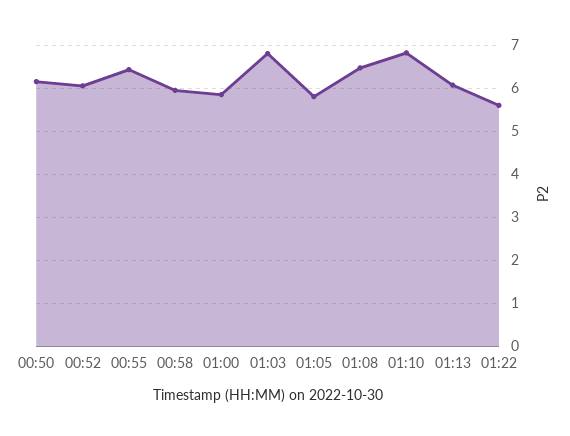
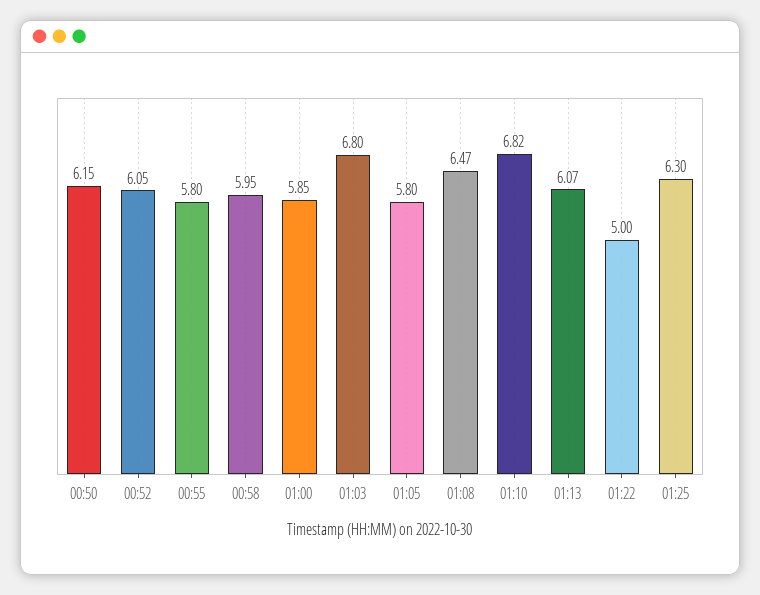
00:55: 6.4 -> 5.8
01:22: 5.6 -> 5
01:25: none -> 6.3

